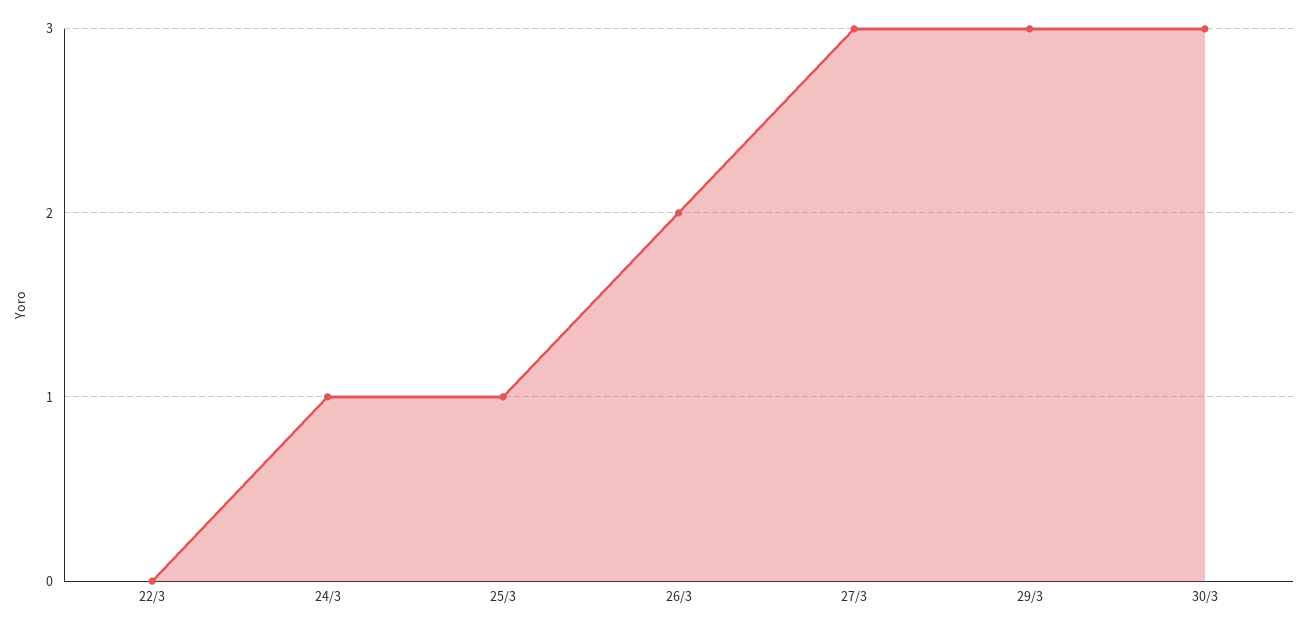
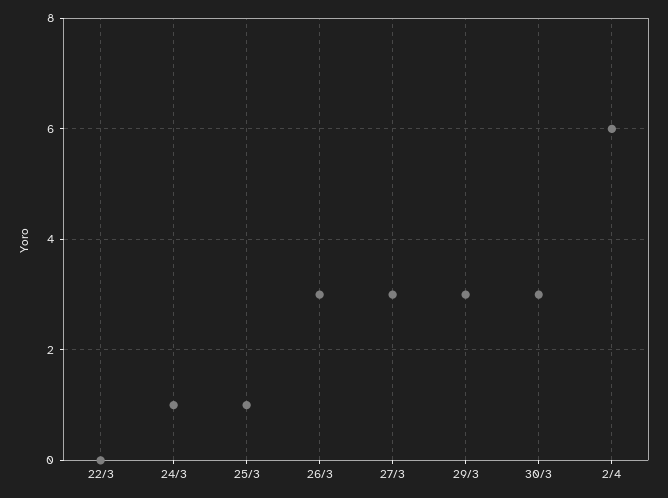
26/3: 2 -> 3
2/4: none -> 6

